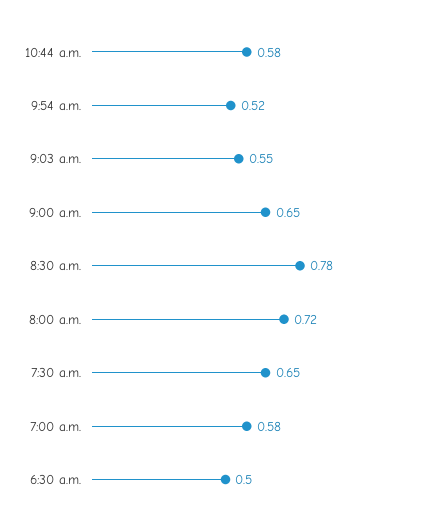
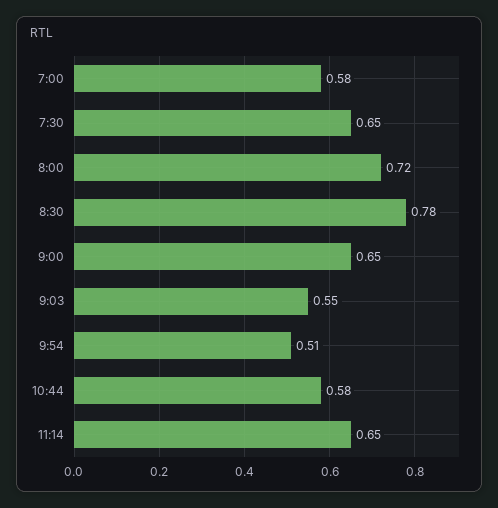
9:54 a.m.: 0.52 -> 0.51
6:30 a.m.: 0.5 -> none
11:14: none -> 0.65

